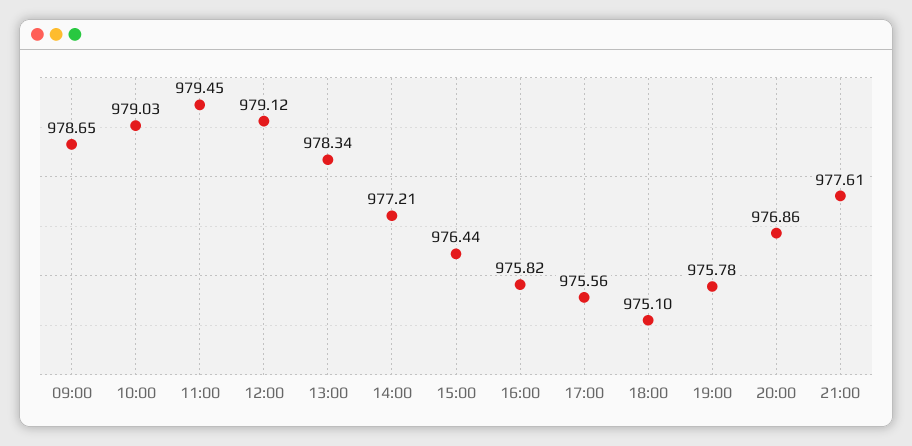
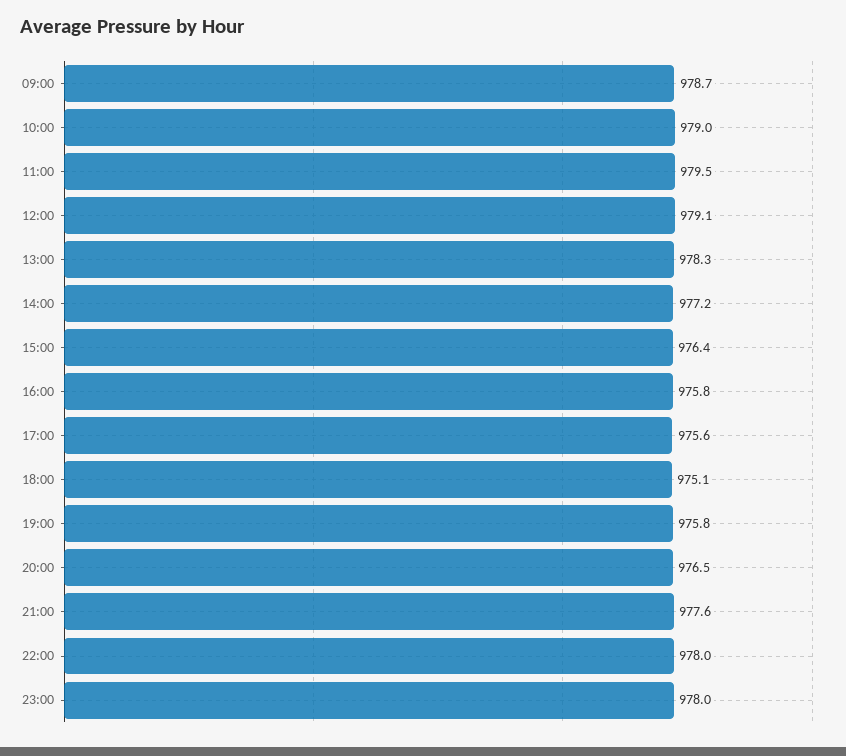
20:00: 976.86 -> 976.5
22:00: none -> 978
23:00: none -> 978

